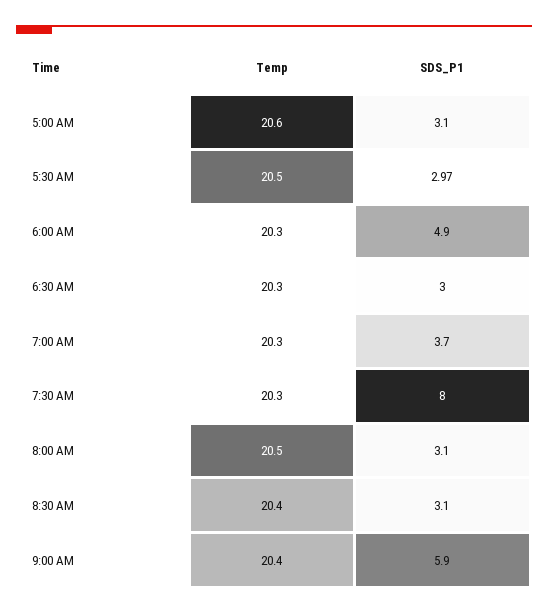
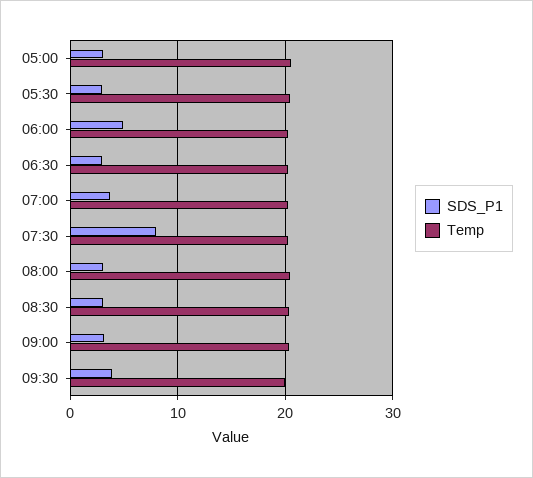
SDS_P1, 9:00 AM: 5.9 -> 3
SDS_P1, 09:30: none -> 4
Temp, 09:30: none -> 20

